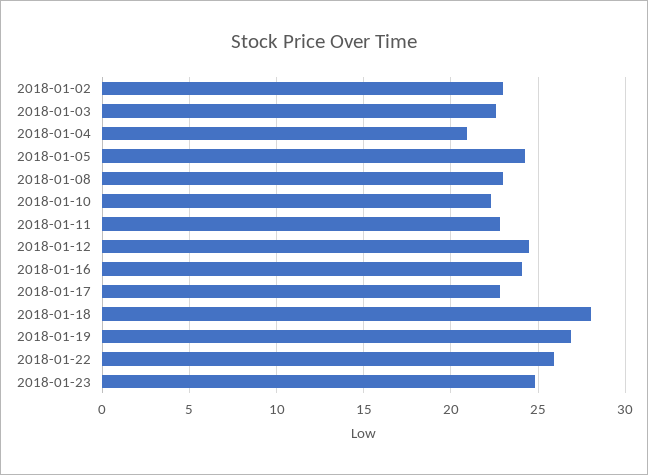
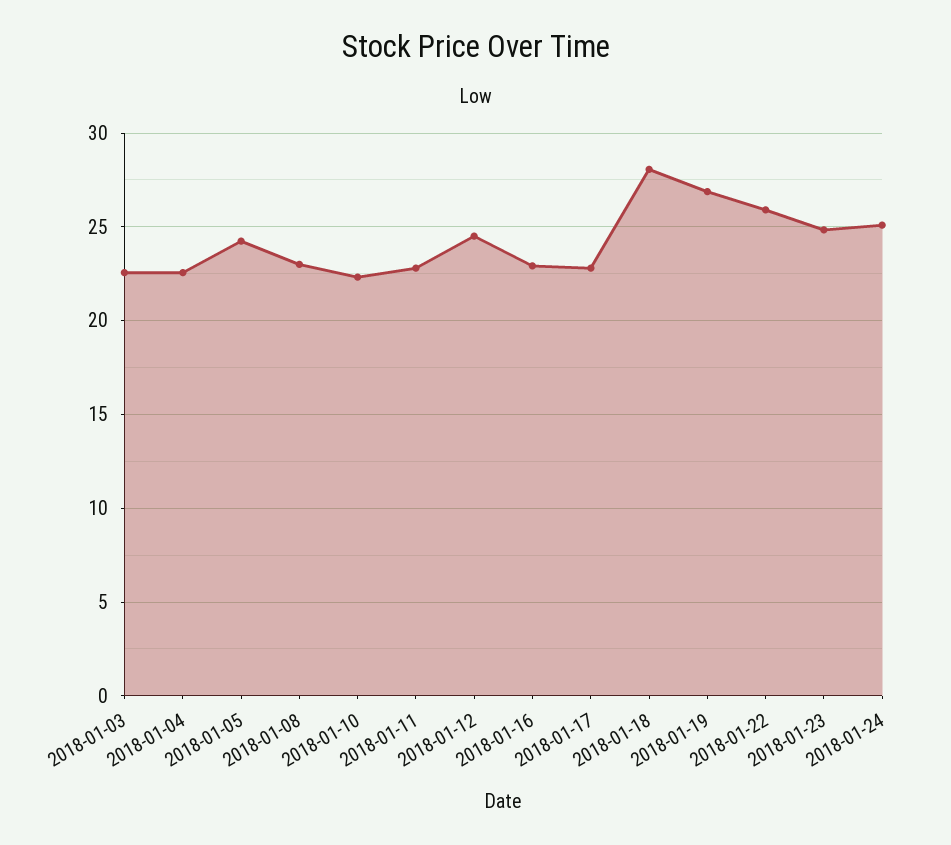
2018-01-02: 23 -> none
2018-01-04: 21 -> 22.5
2018-01-16: 24 -> 23
2018-01-24: none -> 25

